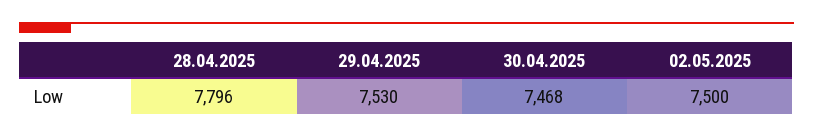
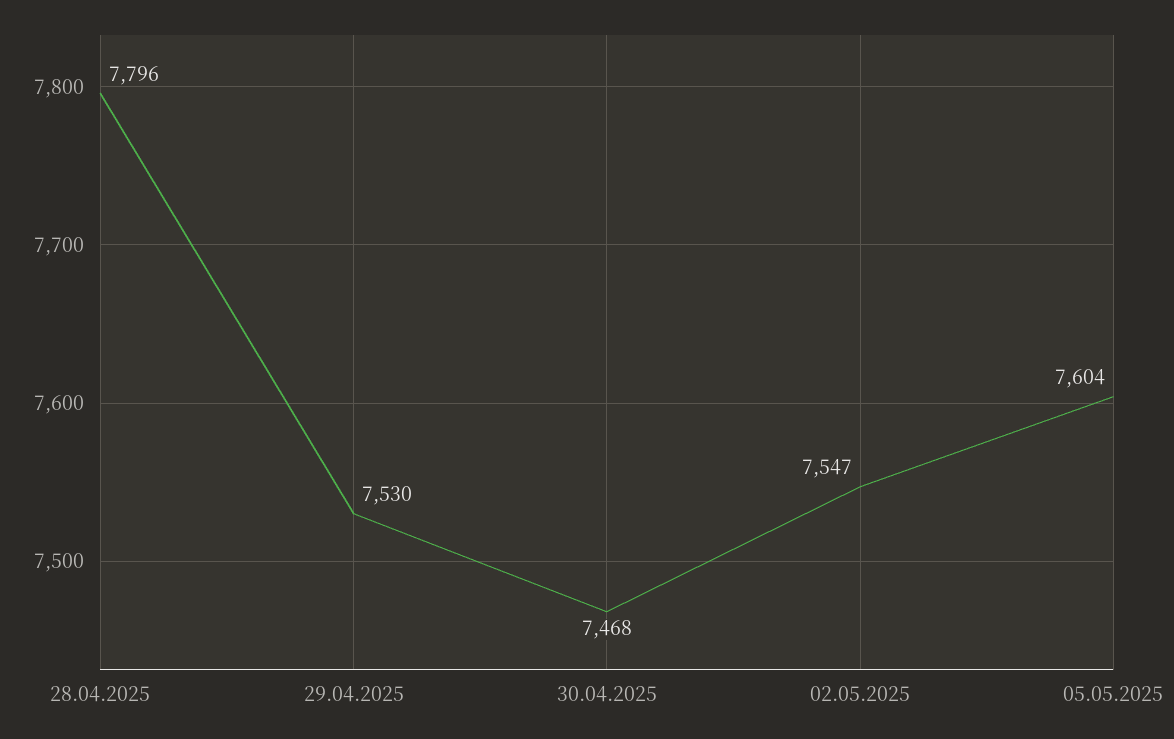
02.05.2025: 7500 -> 7547
05.05.2025: none -> 7604

